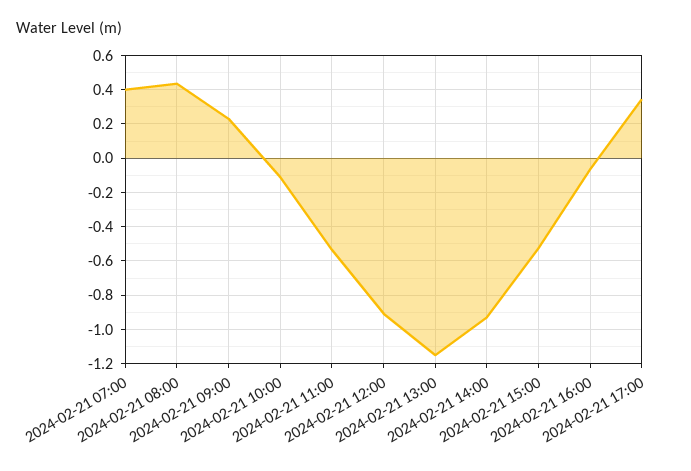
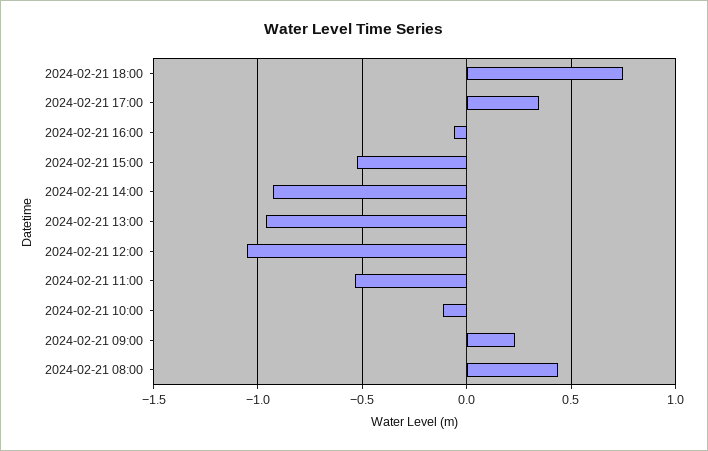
2024-02-21 07:00: 0.4 -> none
2024-02-21 12:00: -0.9 -> -1.05
2024-02-21 13:00: -1.15 -> -0.95
2024-02-21 18:00: none -> 0.75

